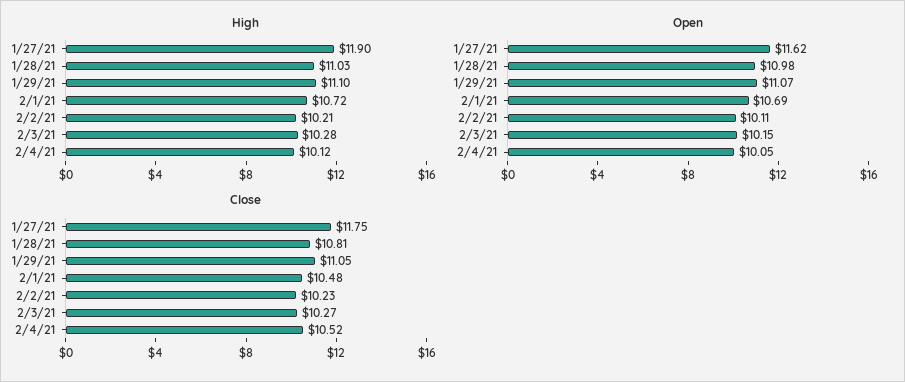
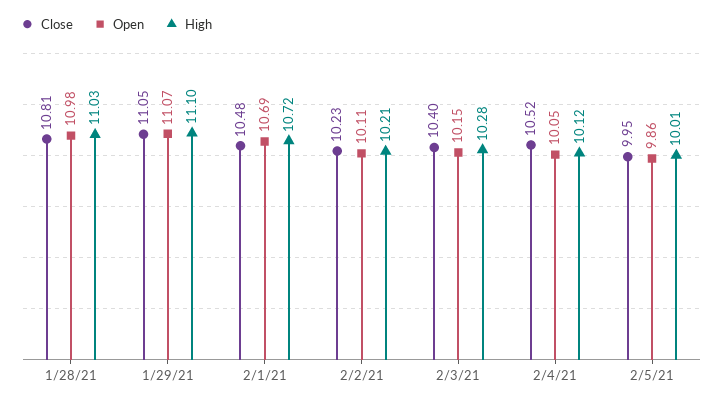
High, 1/27/21: 11.9 -> none
Open, 1/27/21: 11.62 -> none
Close, 1/27/21: 11.75 -> none
Close, 2/3/21: 10.27 -> 10.4
Close, 2/5/21: none -> 9.95
Open, 2/5/21: none -> 9.86
High, 2/5/21: none -> 10.01

